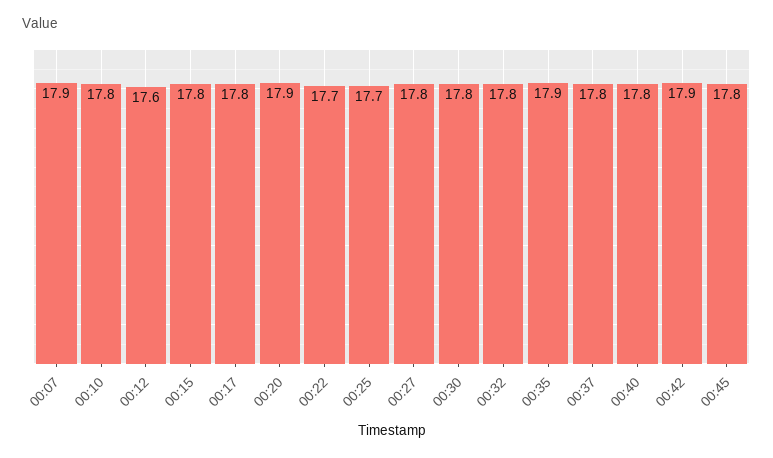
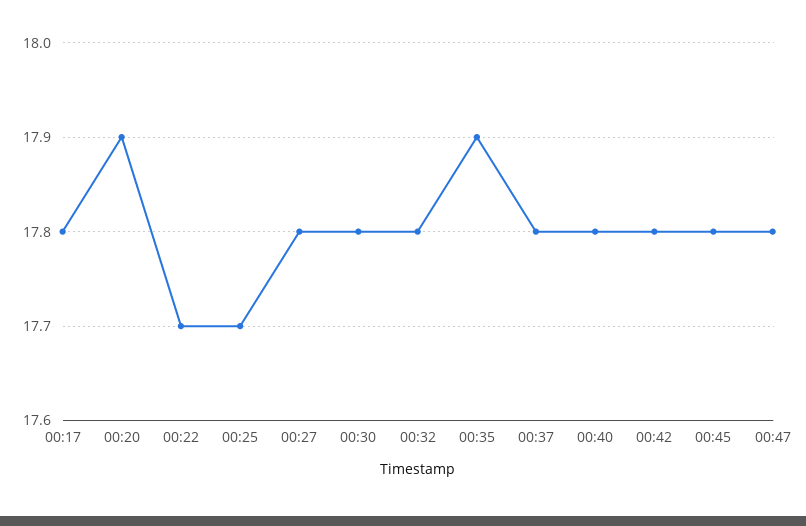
00:07: 17.9 -> none
00:10: 17.8 -> none
00:12: 17.6 -> none
00:15: 17.8 -> none
00:42: 17.9 -> 17.8
00:47: none -> 17.8

